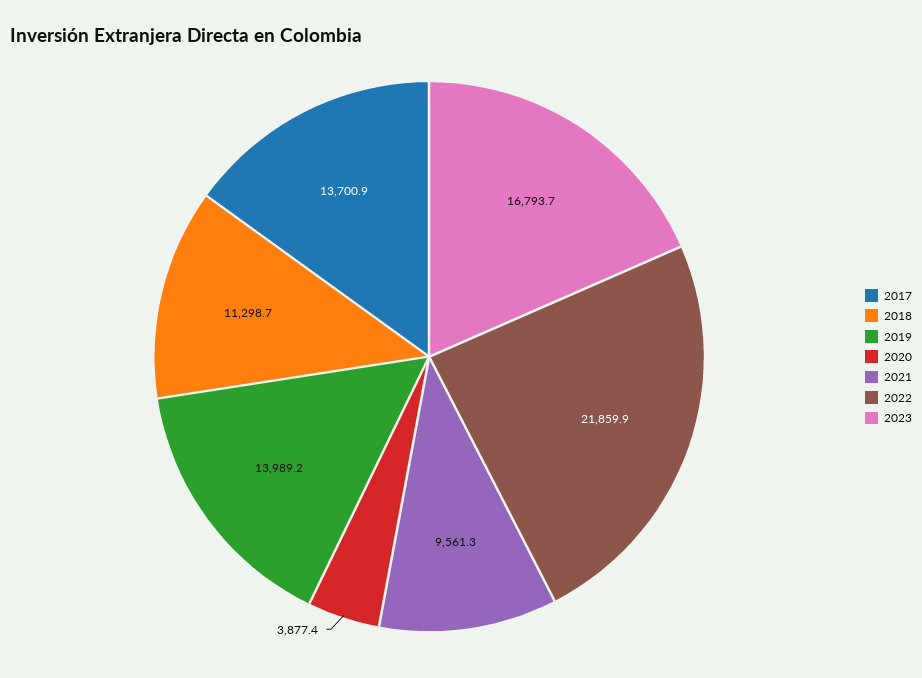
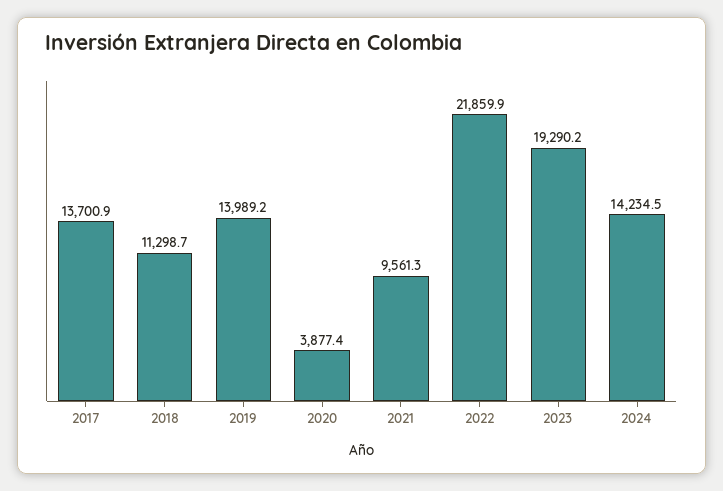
2023: 16793.7 -> 19290.2
2024: none -> 14234.5

